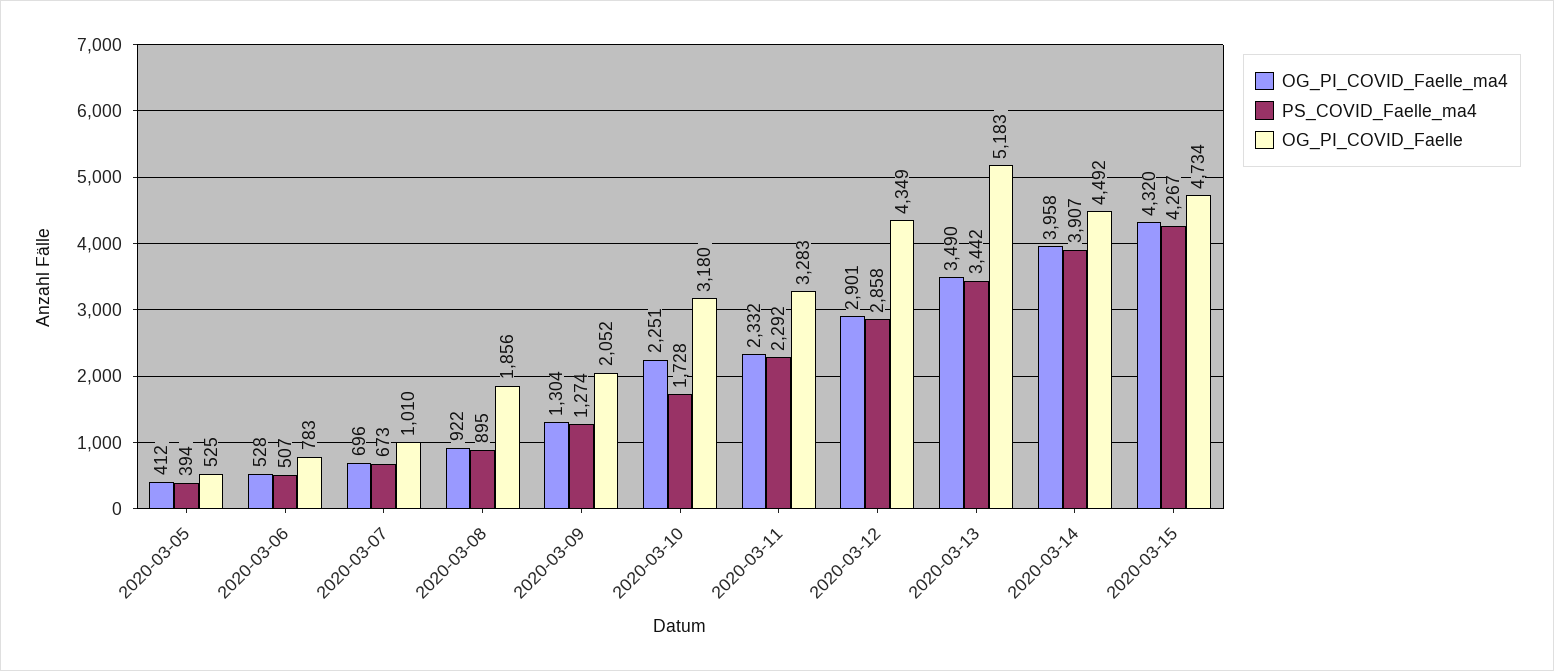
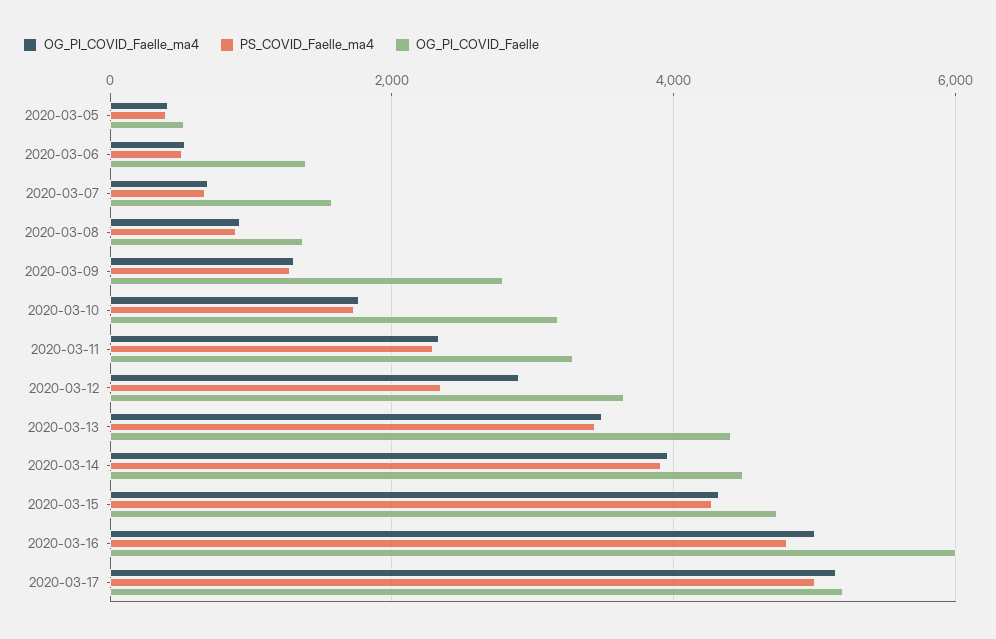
OG_PI_COVID_Faelle, 2020-03-06: 783 -> 1400
OG_PI_COVID_Faelle, 2020-03-07: 1010 -> 1600
OG_PI_COVID_Faelle, 2020-03-08: 1856 -> 1400
OG_PI_COVID_Faelle, 2020-03-09: 2052 -> 2800
OG_PI_COVID_Faelle_ma4, 2020-03-10: 2251 -> 1800
PS_COVID_Faelle_ma4, 2020-03-12: 2858 -> 2400
OG_PI_COVID_Faelle, 2020-03-12: 4349 -> 3600
OG_PI_COVID_Faelle, 2020-03-13: 5183 -> 4400
OG_PI_COVID_Faelle_ma4, 2020-03-16: none -> 5000
PS_COVID_Faelle_ma4, 2020-03-16: none -> 4800
OG_PI_COVID_Faelle, 2020-03-16: none -> 6000
OG_PI_COVID_Faelle_ma4, 2020-03-17: none -> 5200
PS_COVID_Faelle_ma4, 2020-03-17: none -> 5000
OG_PI_COVID_Faelle, 2020-03-17: none -> 5200

